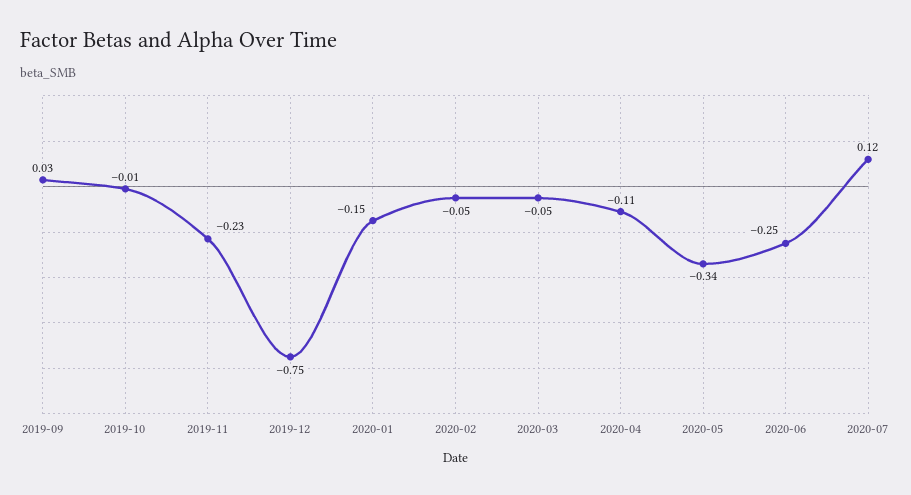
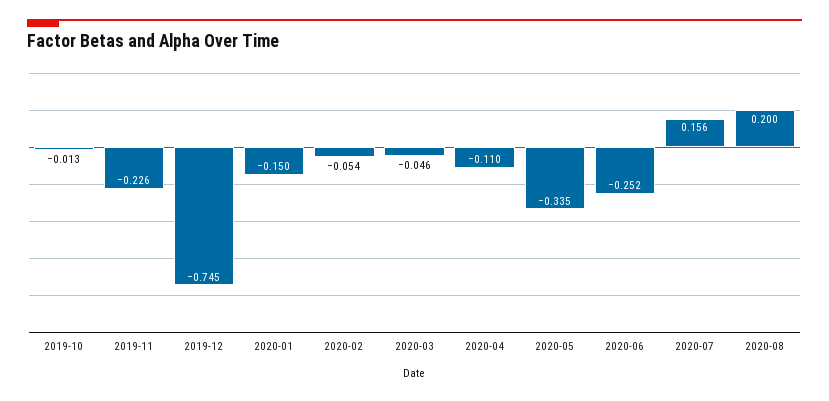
2019-09: 0.03 -> none
2020-07: 0.12 -> 0.156
2020-08: none -> 0.2

